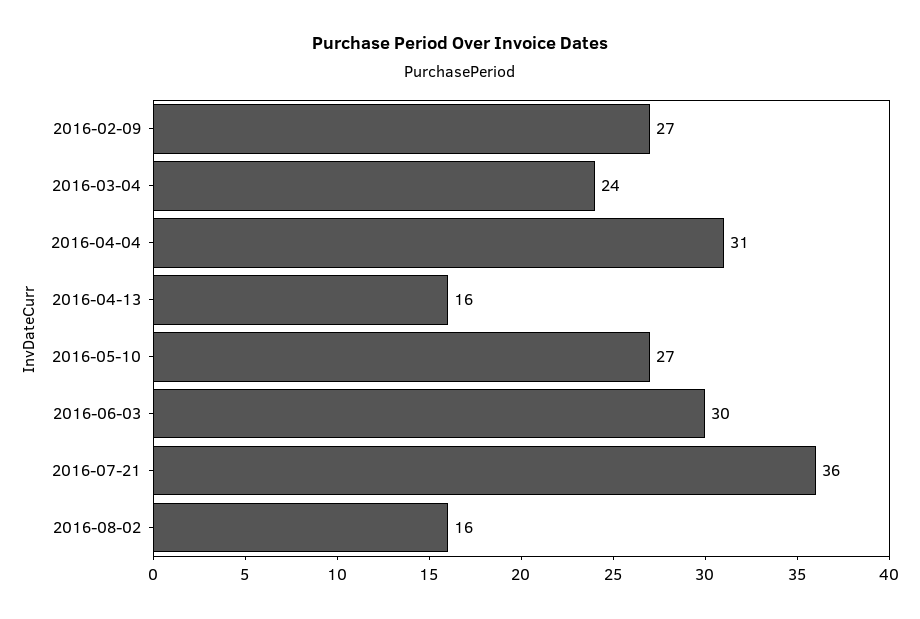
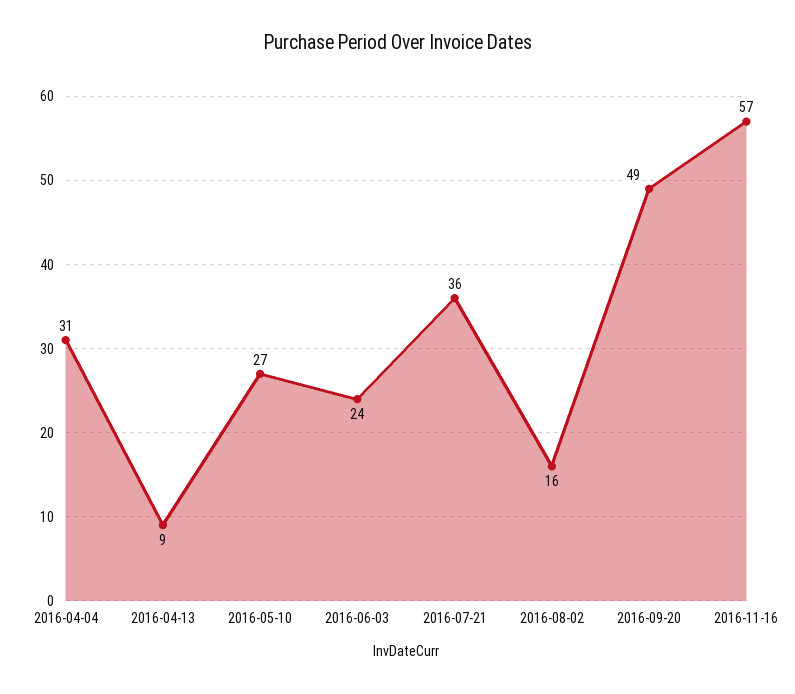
2016-02-09: 27 -> none
2016-03-04: 24 -> none
2016-04-13: 16 -> 9
2016-06-03: 30 -> 24
2016-09-20: none -> 49
2016-11-16: none -> 57

